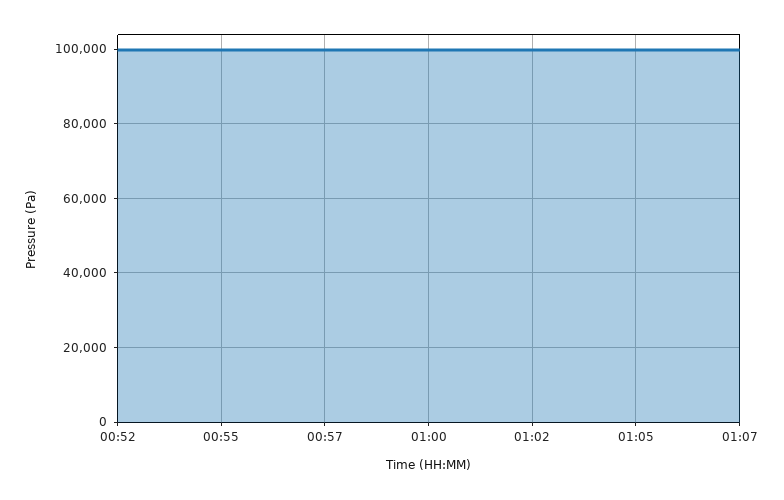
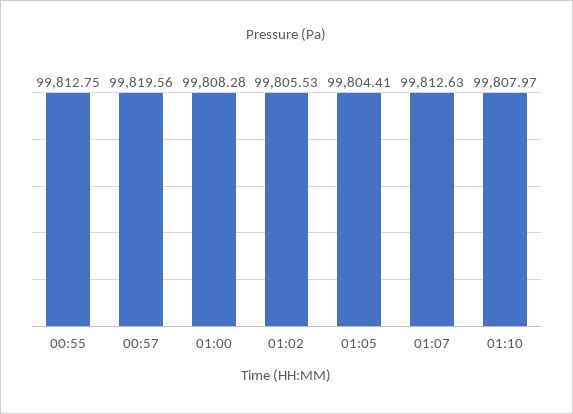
00:52: 100000 -> none
01:10: none -> 99807.97

